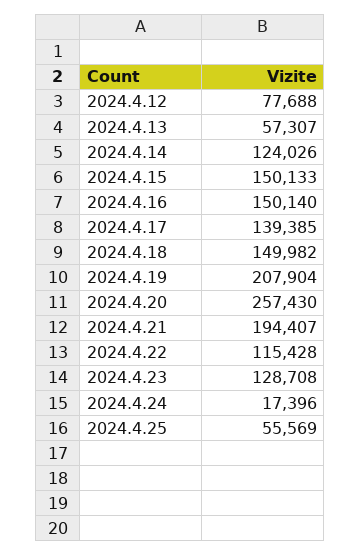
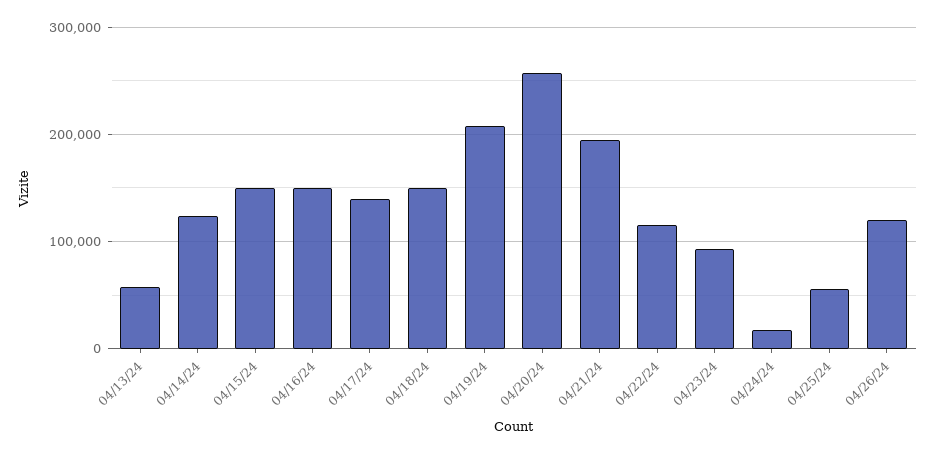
2024.4.12: 77688 -> none
2024.4.23: 128708 -> 90000
04/26/24: none -> 120000

